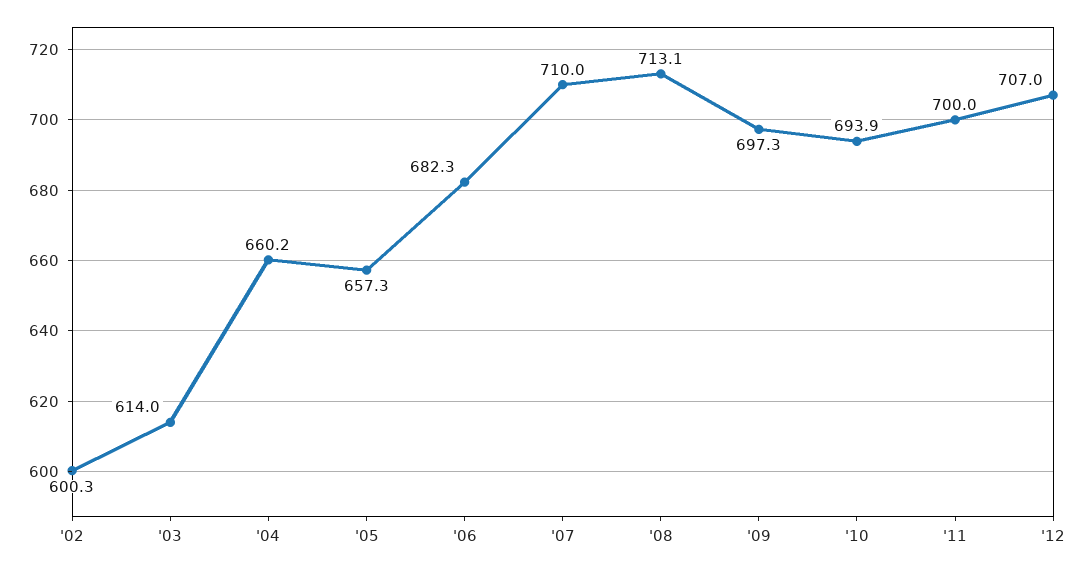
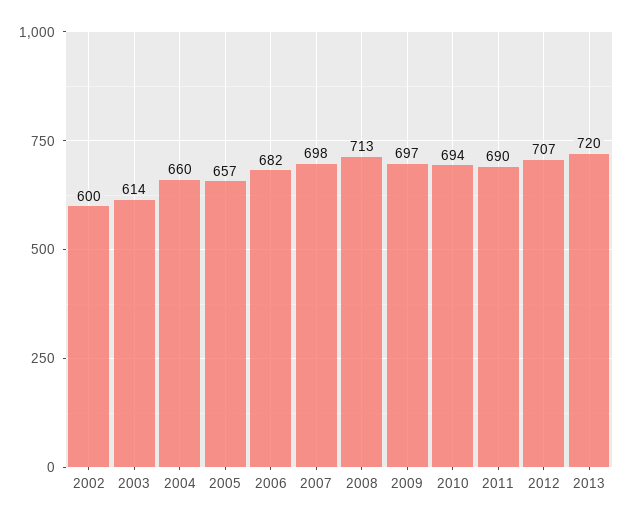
'07: 710 -> 698
'11: 700 -> 690
2013: none -> 720

